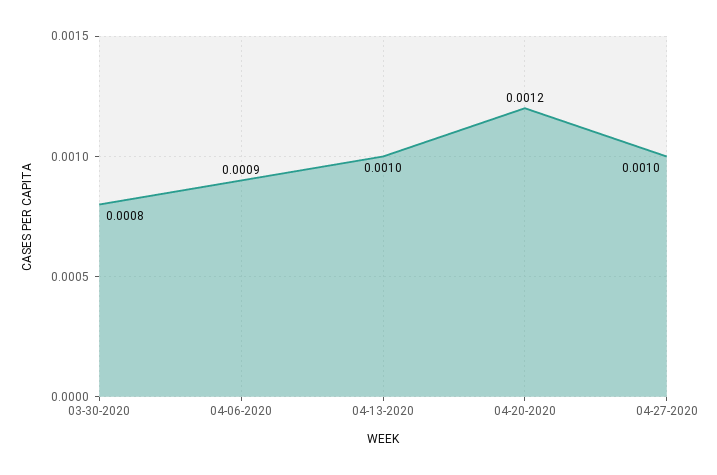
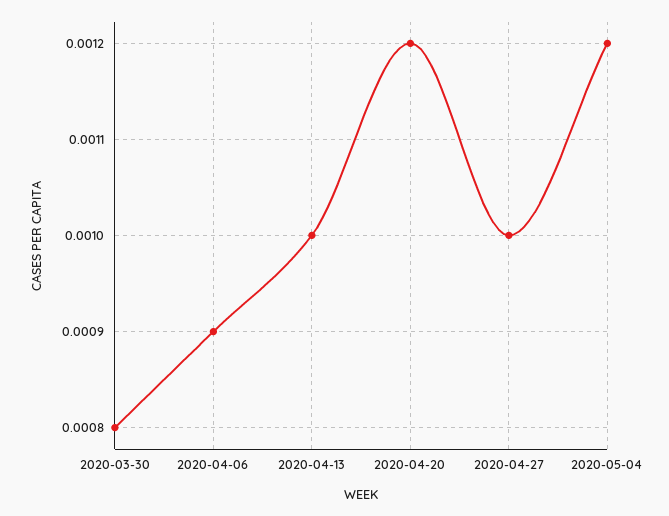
2020-05-04: none -> 0.0012

